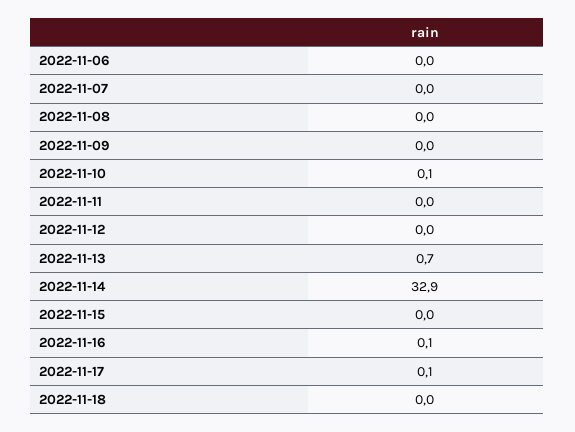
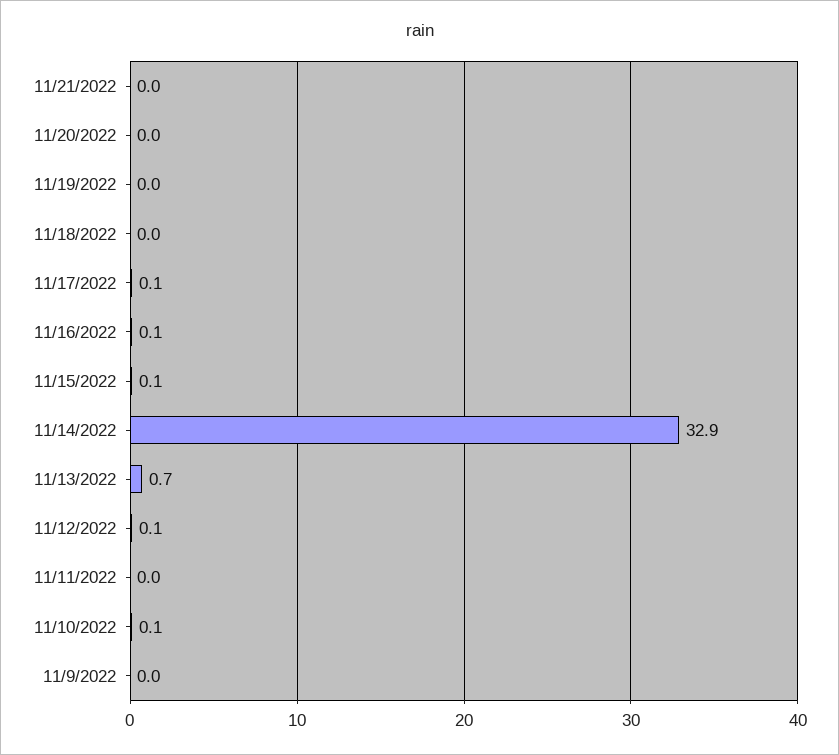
2022-11-06: 0 -> none
2022-11-07: 0 -> none
2022-11-08: 0 -> none
2022-11-12: 0 -> 0.1
2022-11-15: 0 -> 0.1
11/21/2022: none -> 0
11/20/2022: none -> 0
11/19/2022: none -> 0

